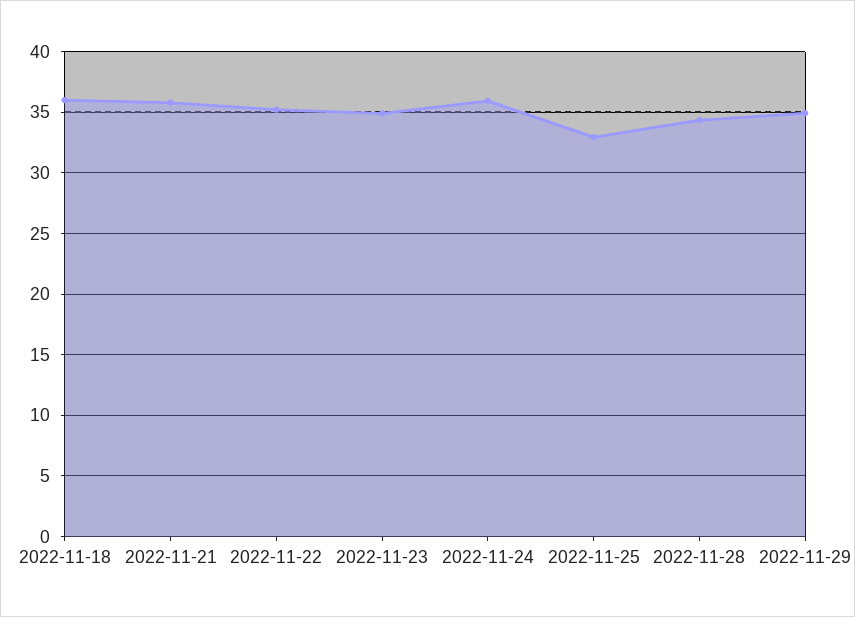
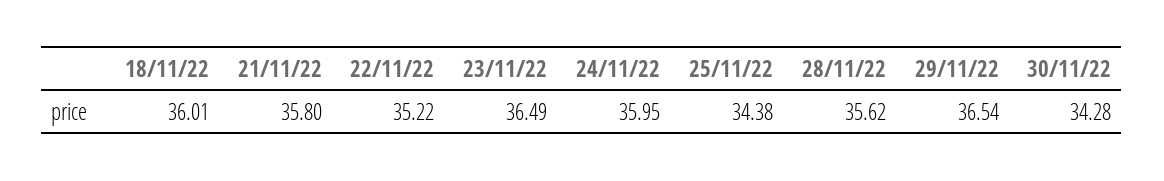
2022-11-23: 35 -> 36.49
2022-11-25: 33 -> 34.38
2022-11-28: 34.5 -> 35.62
2022-11-29: 35 -> 36.54
30/11/22: none -> 34.28

